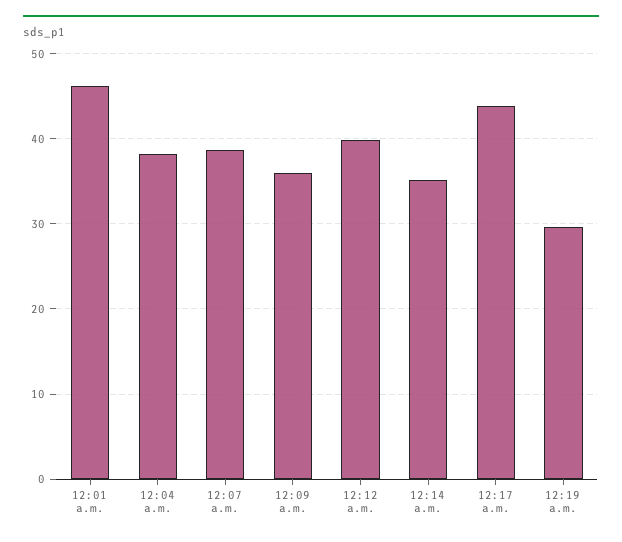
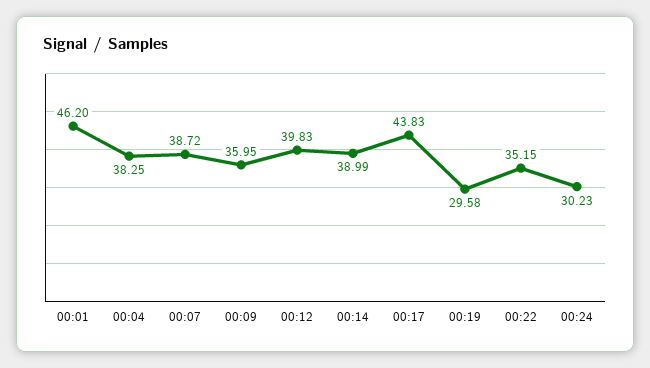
12:14 a.m.: 35 -> 38.99
00:22: none -> 35.15
00:24: none -> 30.23

